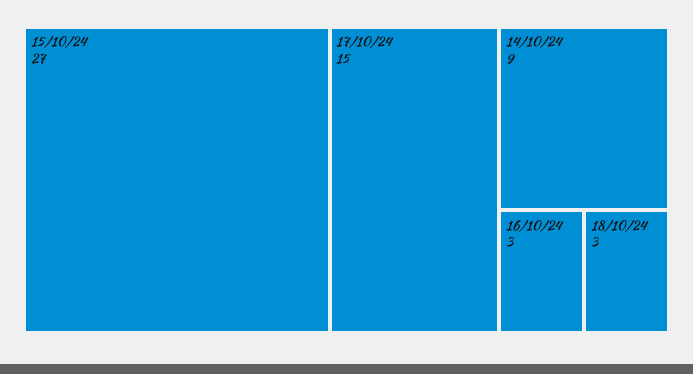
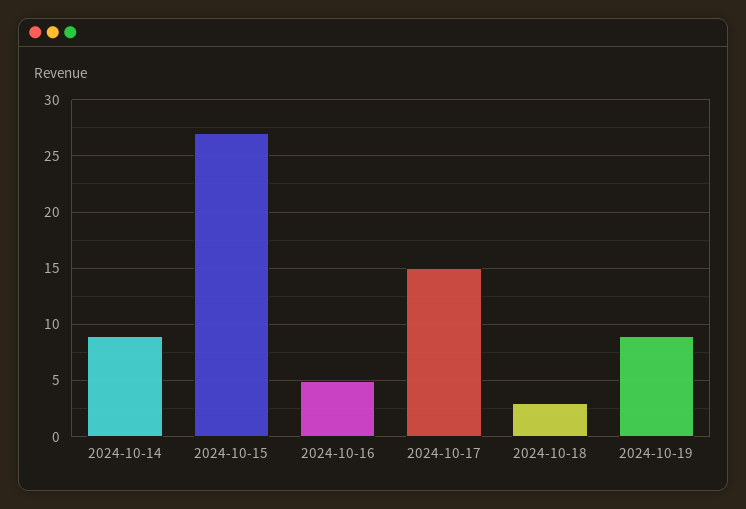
16/10/24: 3 -> 5
2024-10-19: none -> 9

